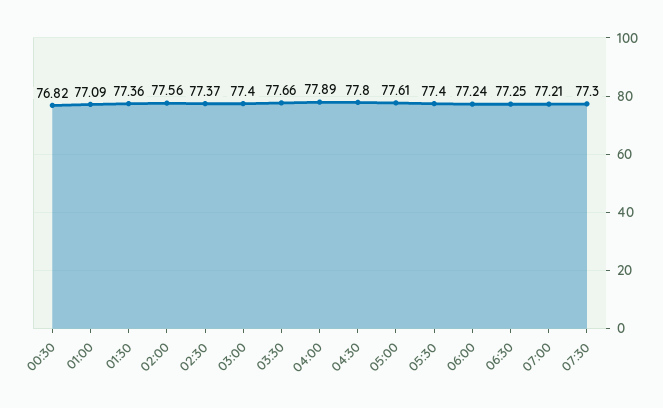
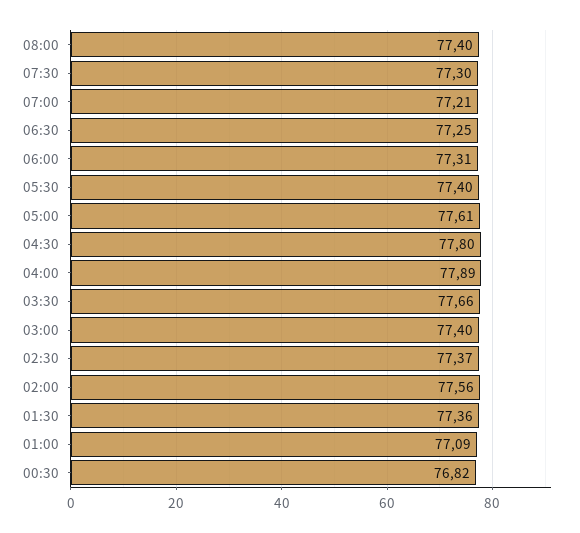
06:00: 77.24 -> 77.31
08:00: none -> 77.4

